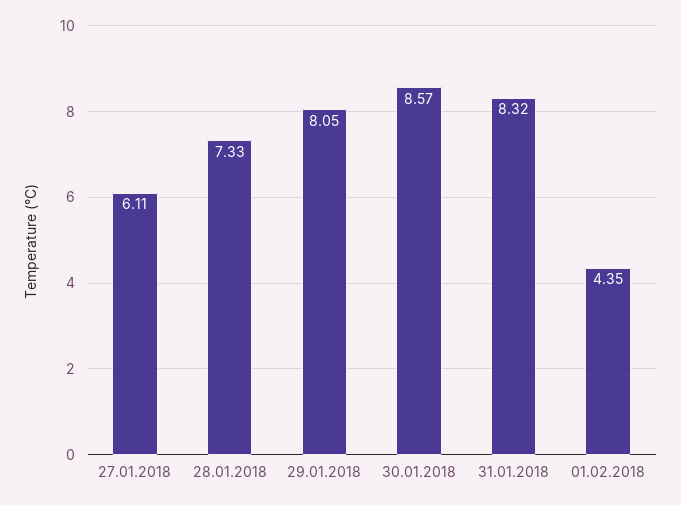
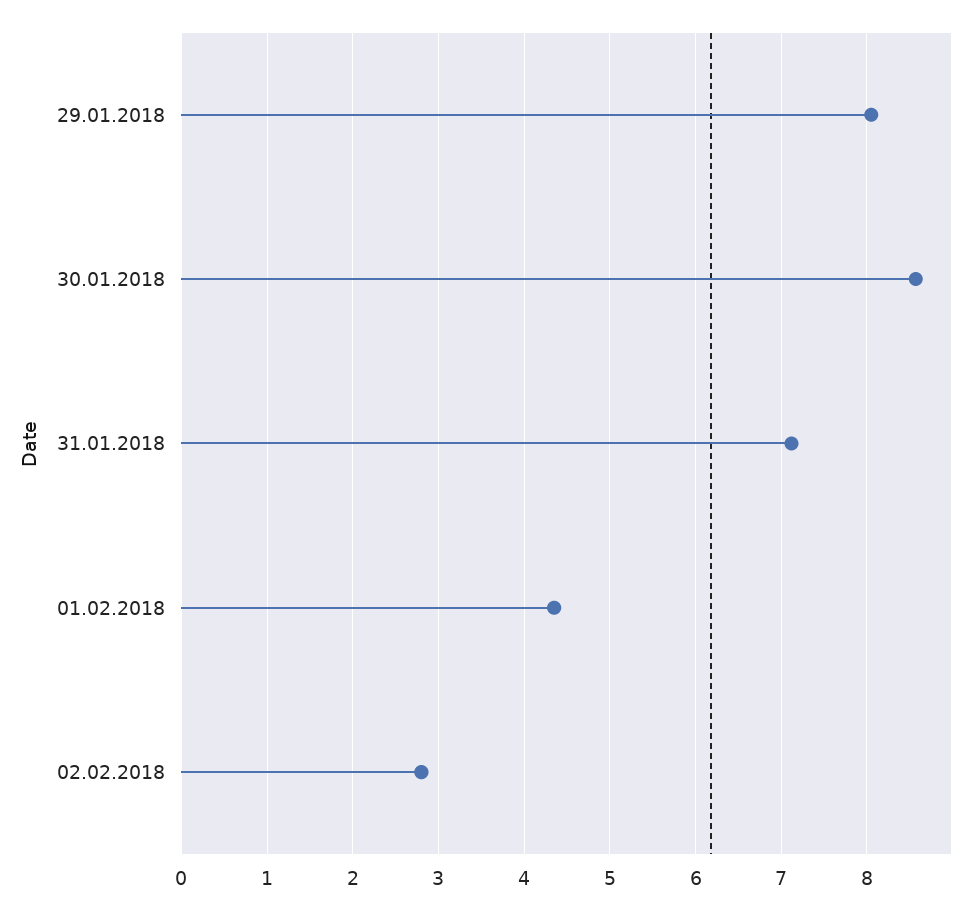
27.01.2018: 6.11 -> none
28.01.2018: 7.33 -> none
31.01.2018: 8.32 -> 7.1
02.02.2018: none -> 2.8

